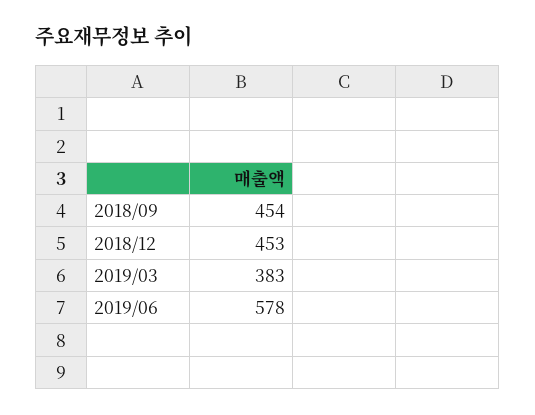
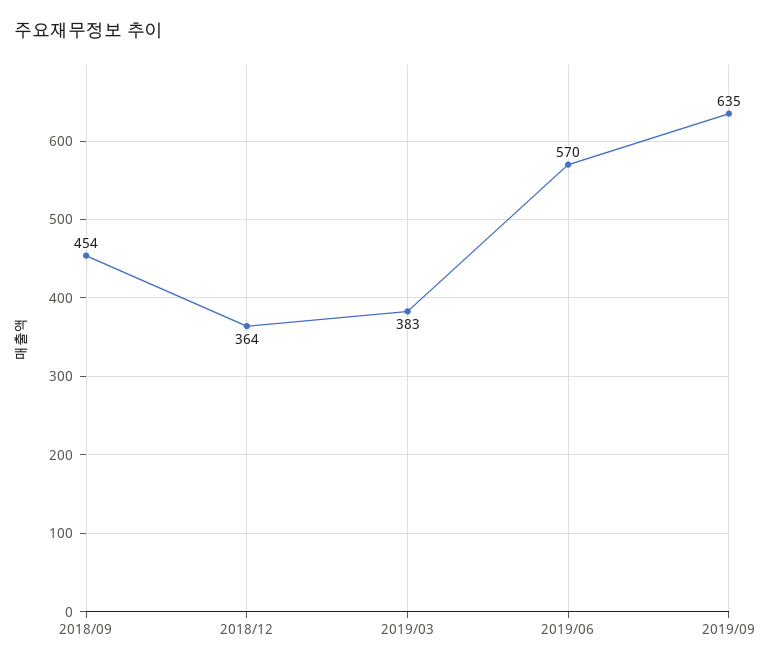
2018/12: 453 -> 364
2019/06: 578 -> 570
2019/09: none -> 635

